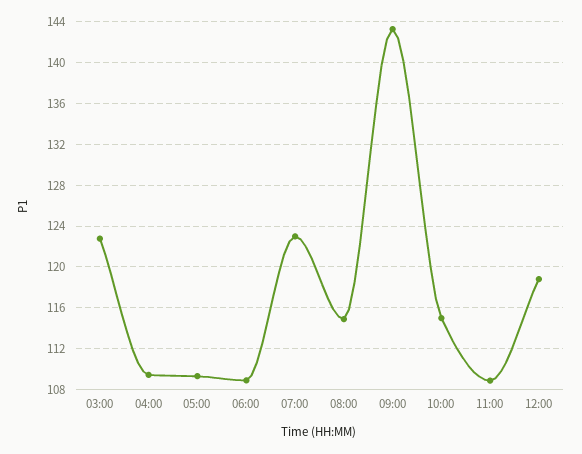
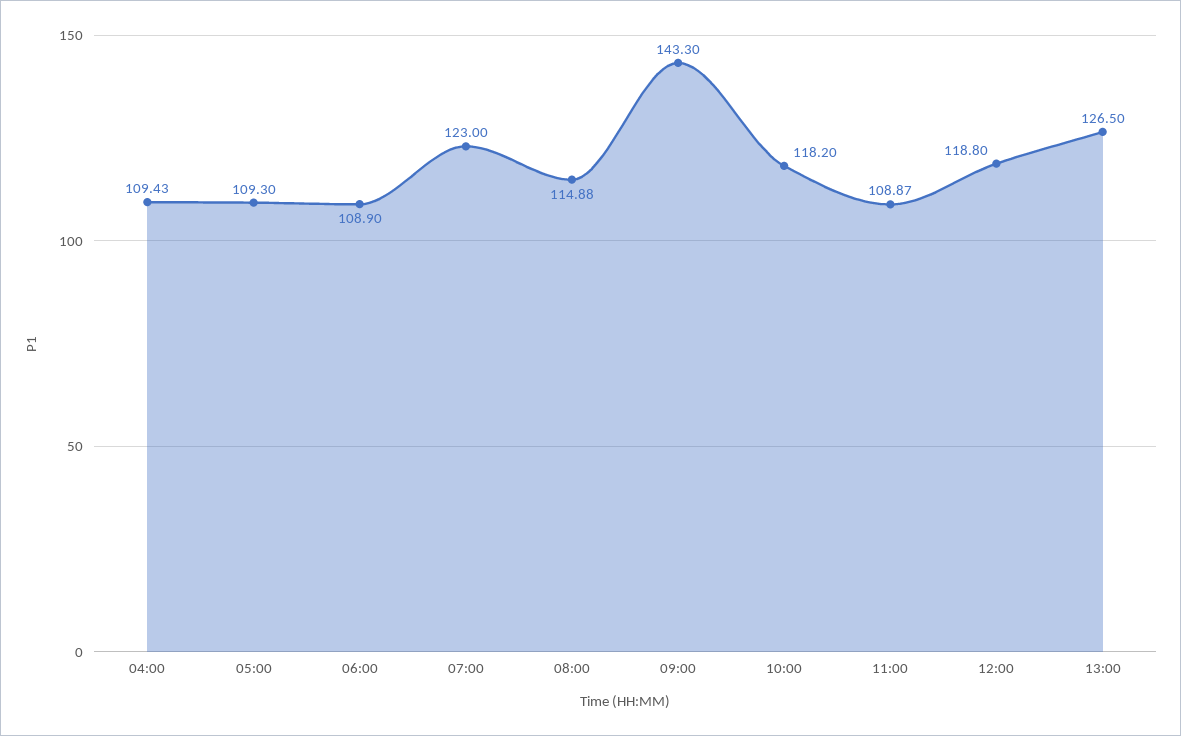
03:00: 123 -> none
10:00: 115 -> 118.2
13:00: none -> 126.5

